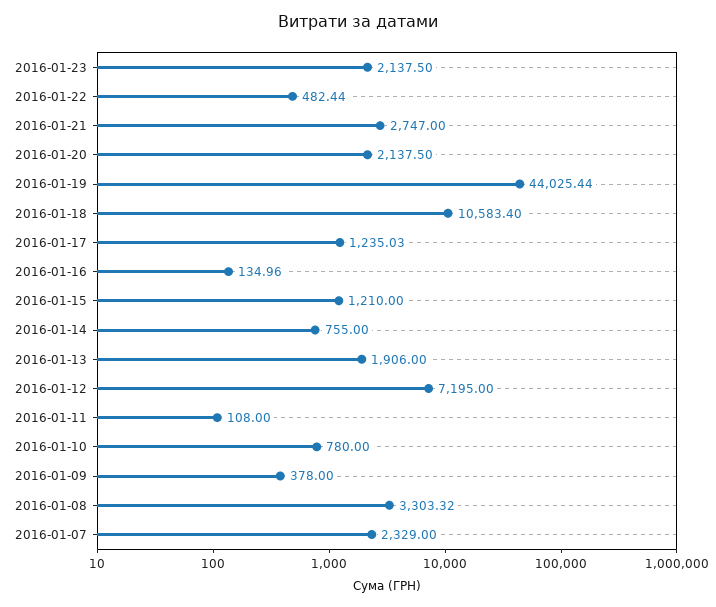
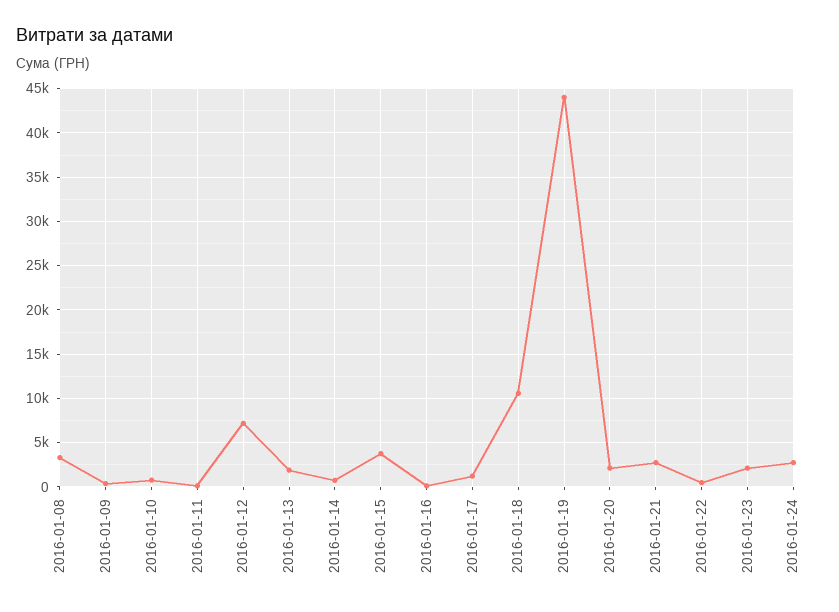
2016-01-15: 1210 -> 4000
2016-01-07: 2329 -> none
2016-01-24: none -> 3000

